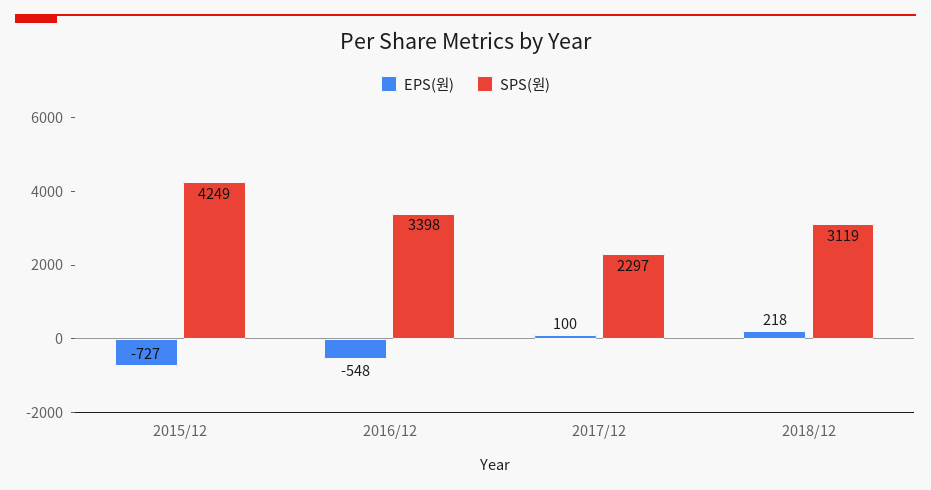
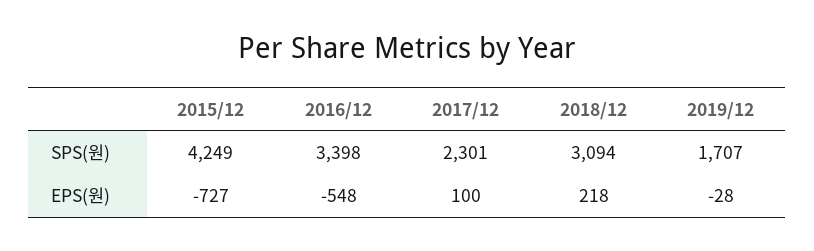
SPS(원), 2017/12: 2297 -> 2301
SPS(원), 2018/12: 3119 -> 3094
SPS(원), 2019/12: none -> 1707
EPS(원), 2019/12: none -> -28

